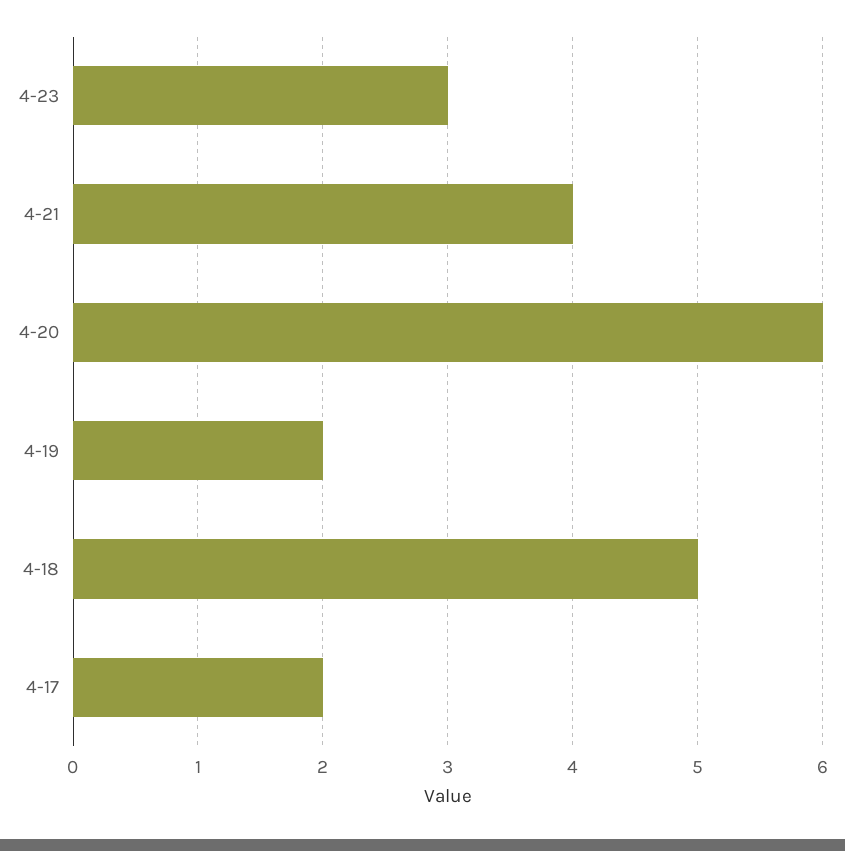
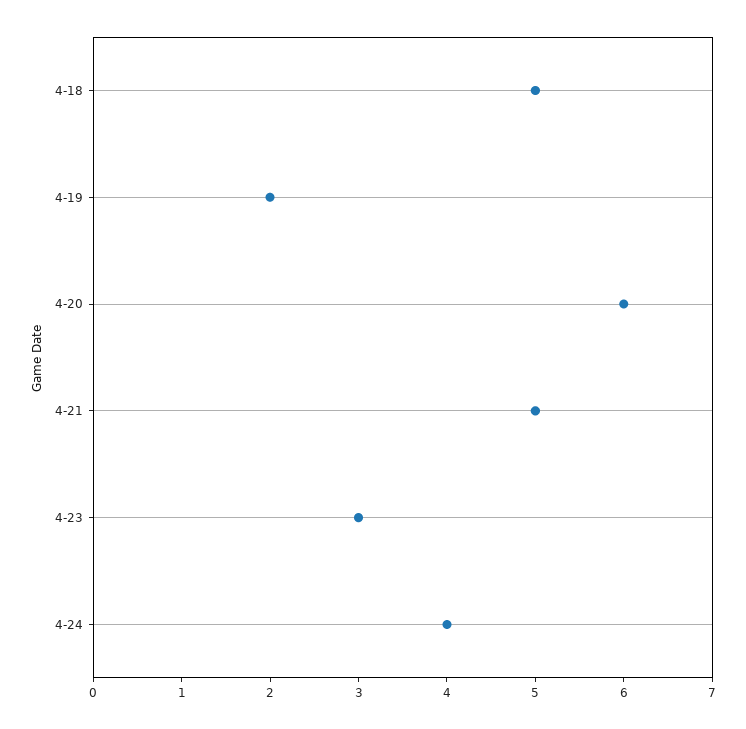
4-21: 4 -> 5
4-17: 2 -> none
4-24: none -> 4

